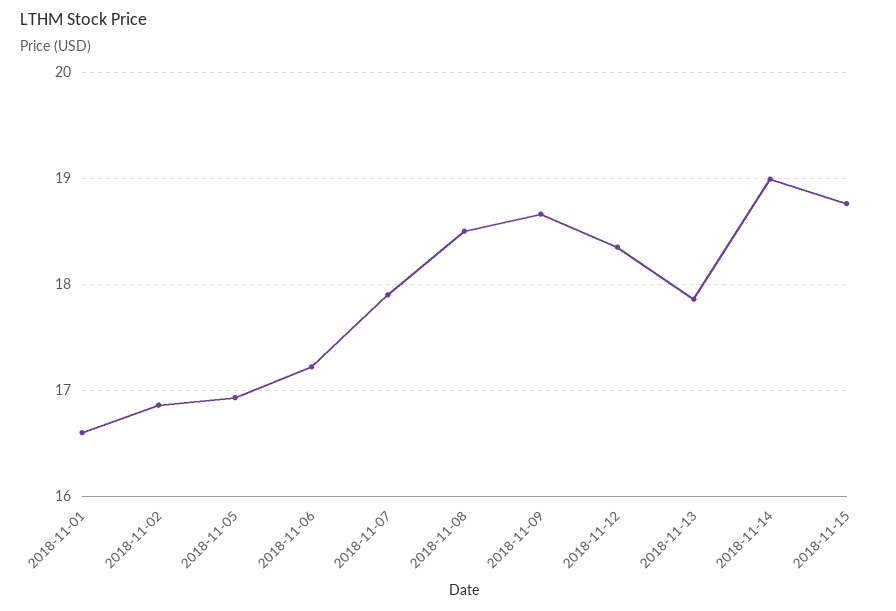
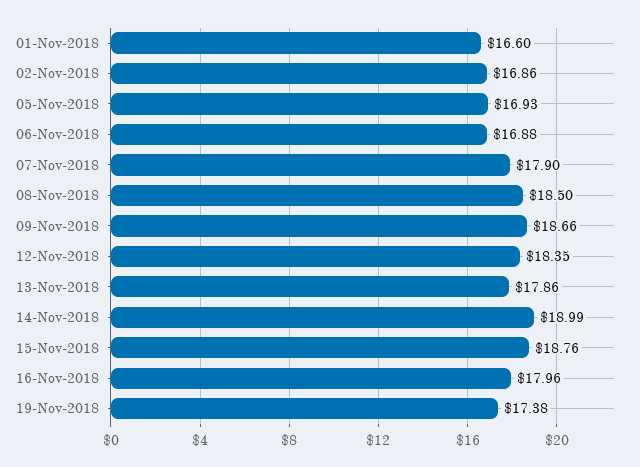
2018-11-06: 17.2 -> 16.88
16-Nov-2018: none -> 17.96
19-Nov-2018: none -> 17.38

